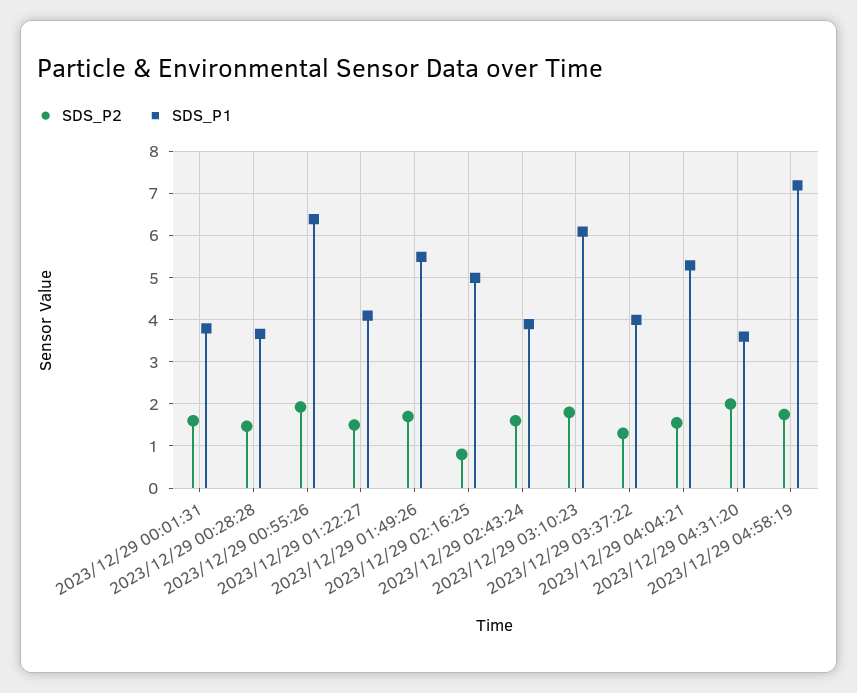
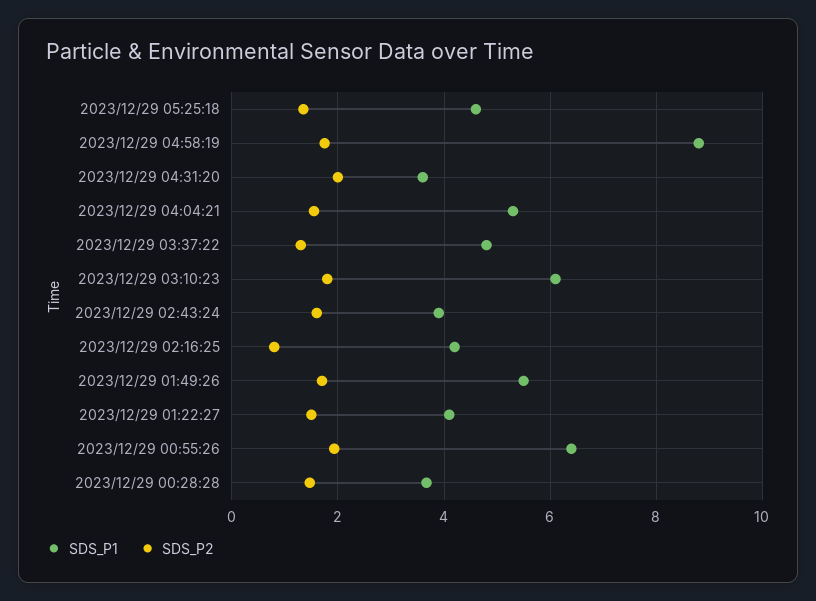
SDS_P2, 2023/12/29 00:01:31: 1.6 -> none
SDS_P1, 2023/12/29 00:01:31: 3.8 -> none
SDS_P1, 2023/12/29 02:16:25: 5 -> 4.2
SDS_P1, 2023/12/29 03:37:22: 4 -> 4.8
SDS_P1, 2023/12/29 04:58:19: 7.2 -> 8.8
SDS_P1, 2023/12/29 05:25:18: none -> 4.6
SDS_P2, 2023/12/29 05:25:18: none -> 1.4

